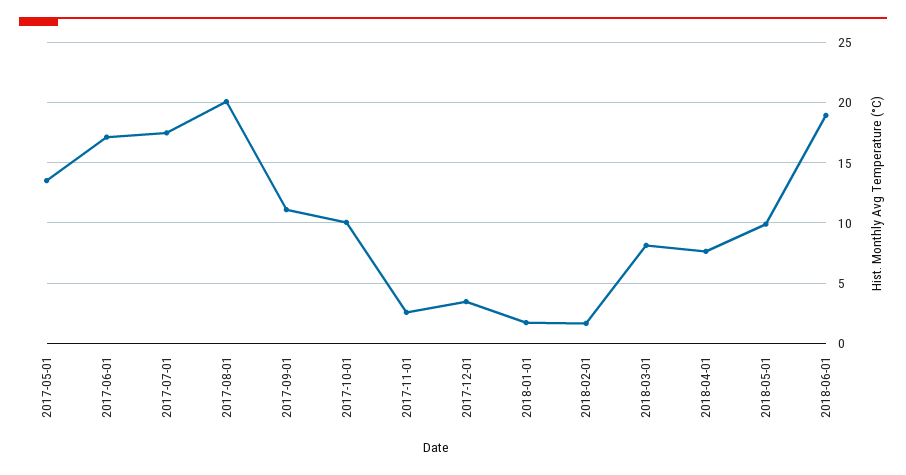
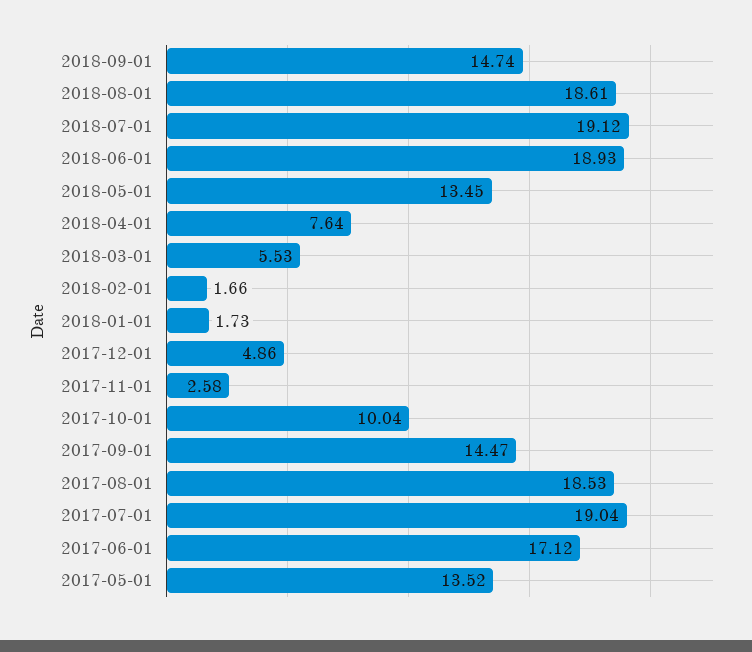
2017-07-01: 17.5 -> 19.04
2017-08-01: 20 -> 18.53
2017-09-01: 11 -> 14.47
2017-12-01: 3.5 -> 4.86
2018-03-01: 8 -> 5.53
2018-05-01: 10 -> 13.45
2018-09-01: none -> 14.74
2018-08-01: none -> 18.61
2018-07-01: none -> 19.12

